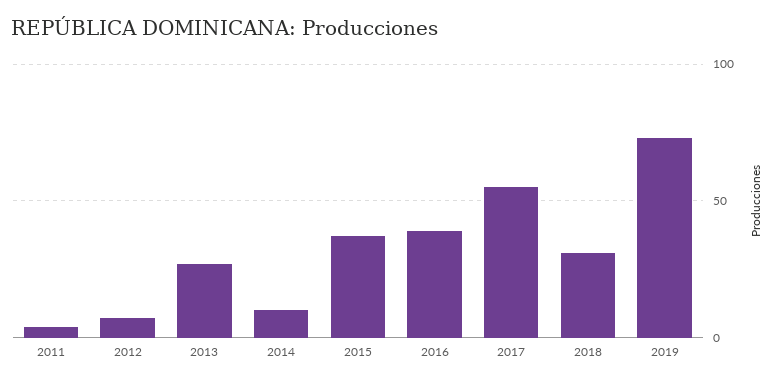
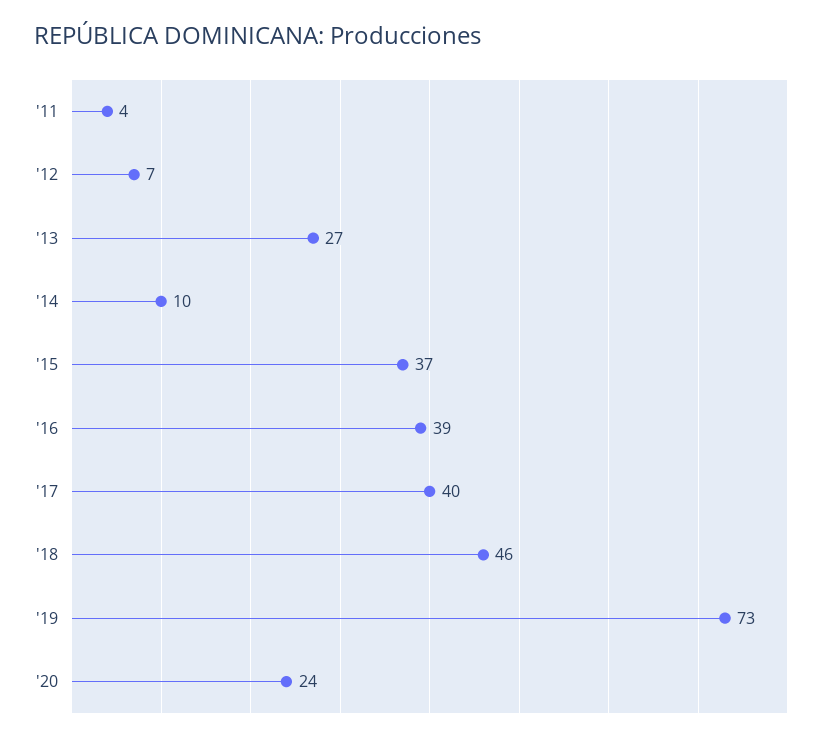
2017: 55 -> 40
2018: 30 -> 46
'20: none -> 24

